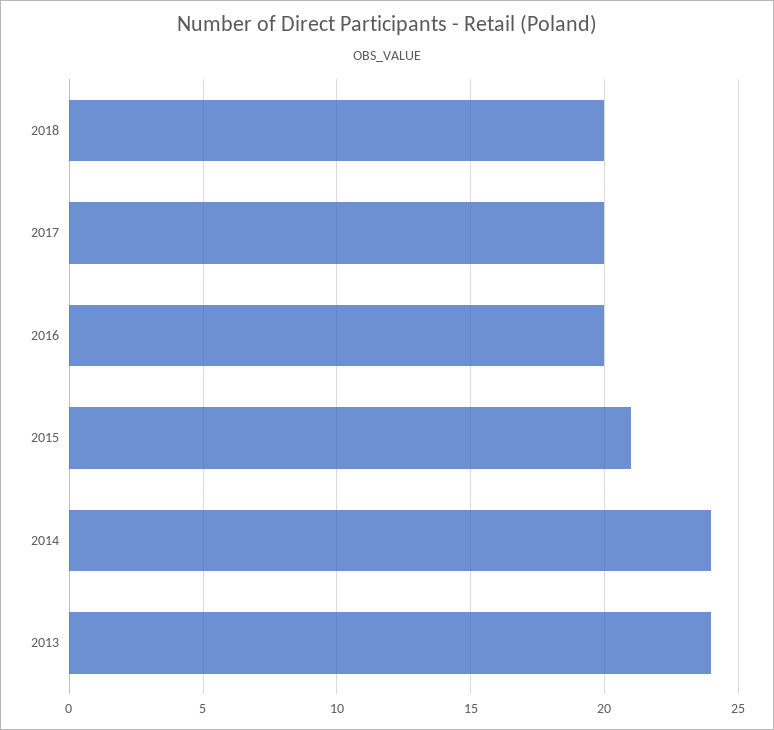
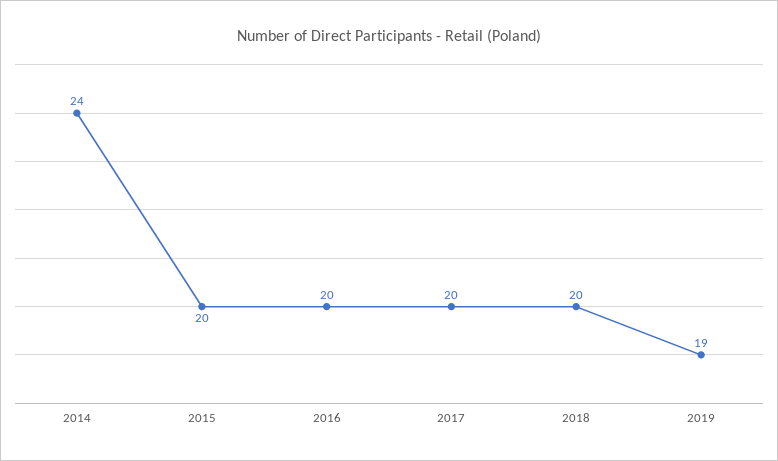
2015: 21 -> 20
2013: 24 -> none
2019: none -> 19

